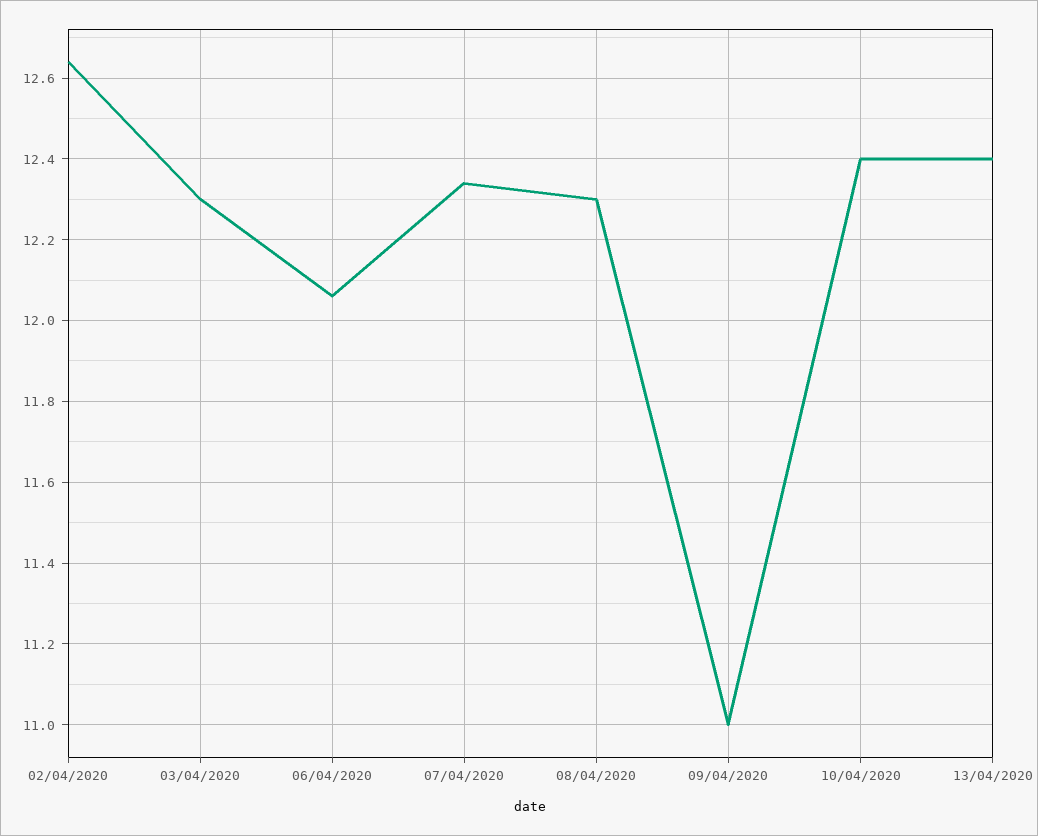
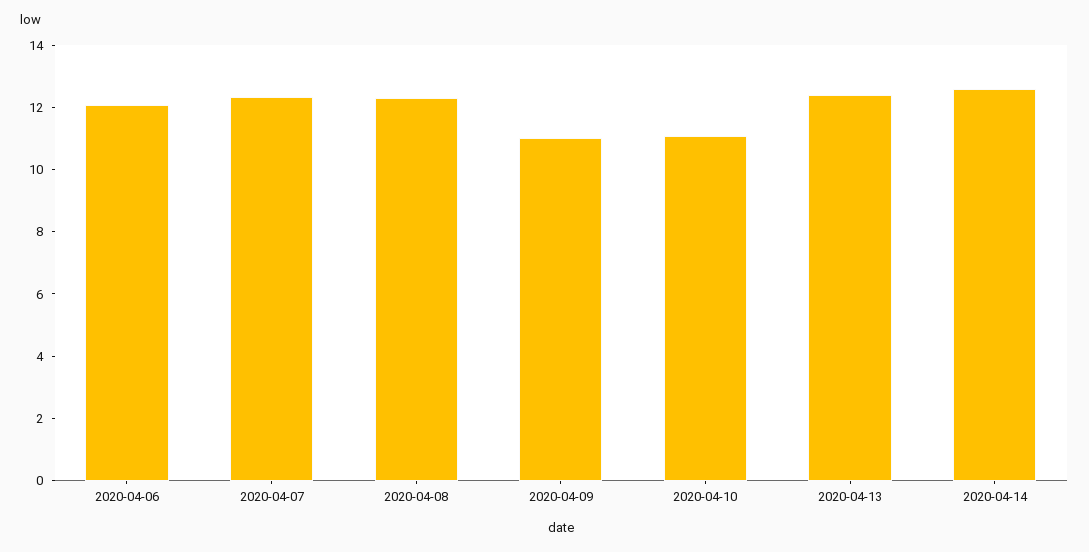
02/04/2020: 12.65 -> none
03/04/2020: 12.3 -> none
10/04/2020: 12.4 -> 11
2020-04-14: none -> 12.5

